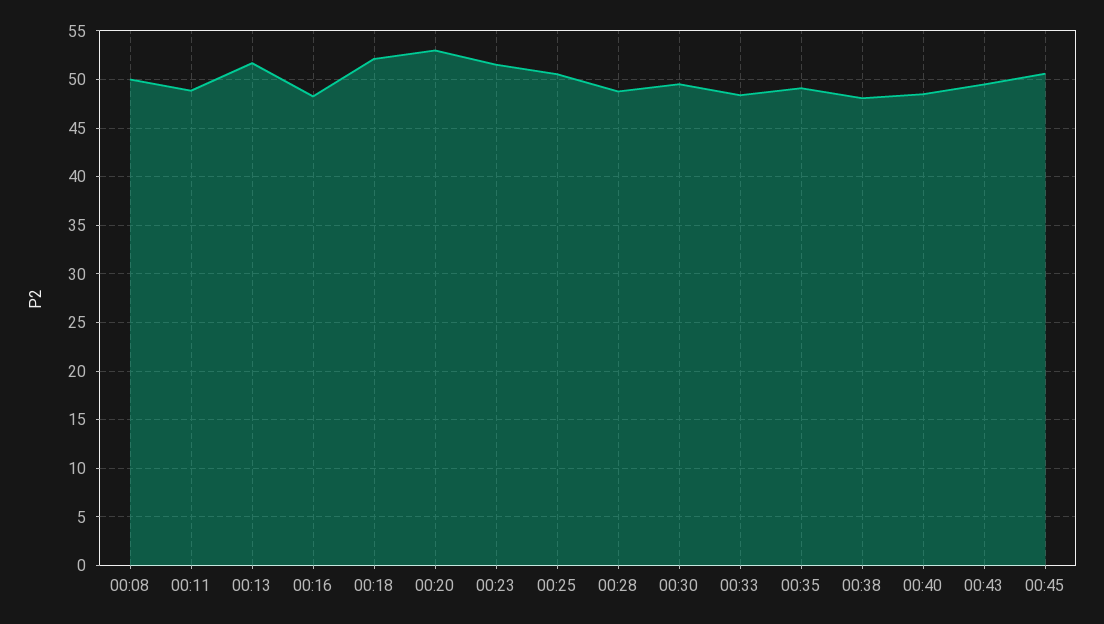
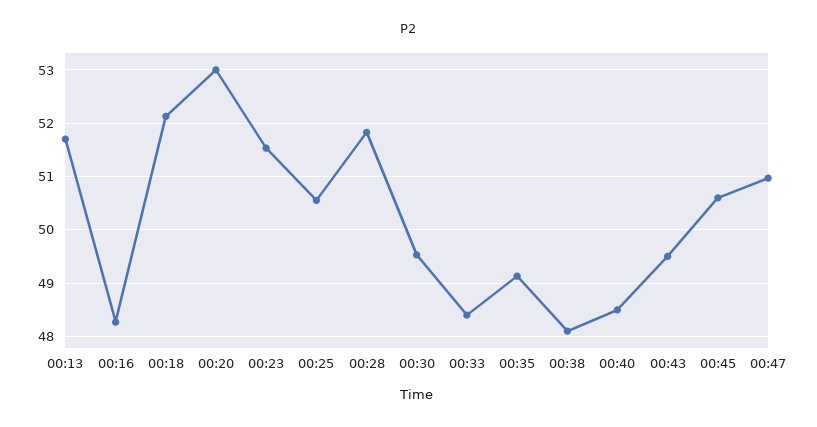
00:08: 50 -> none
00:11: 49 -> none
00:28: 49 -> 51.8
00:47: none -> 51

